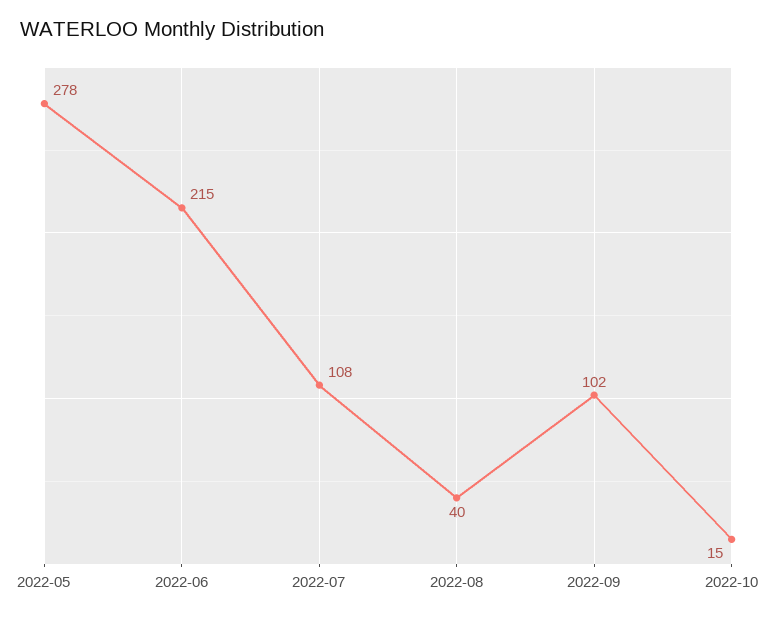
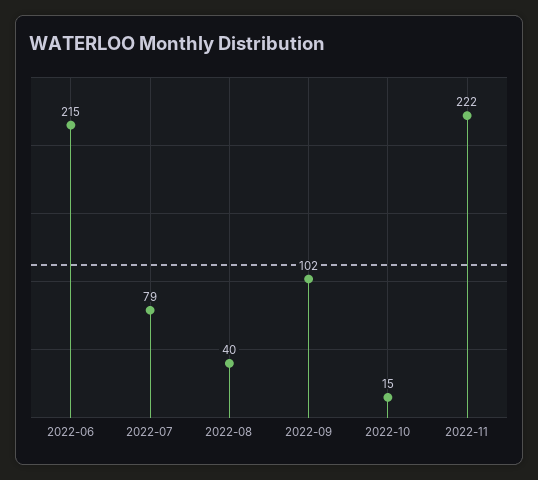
2022-05: 278 -> none
2022-07: 108 -> 79
2022-11: none -> 222

